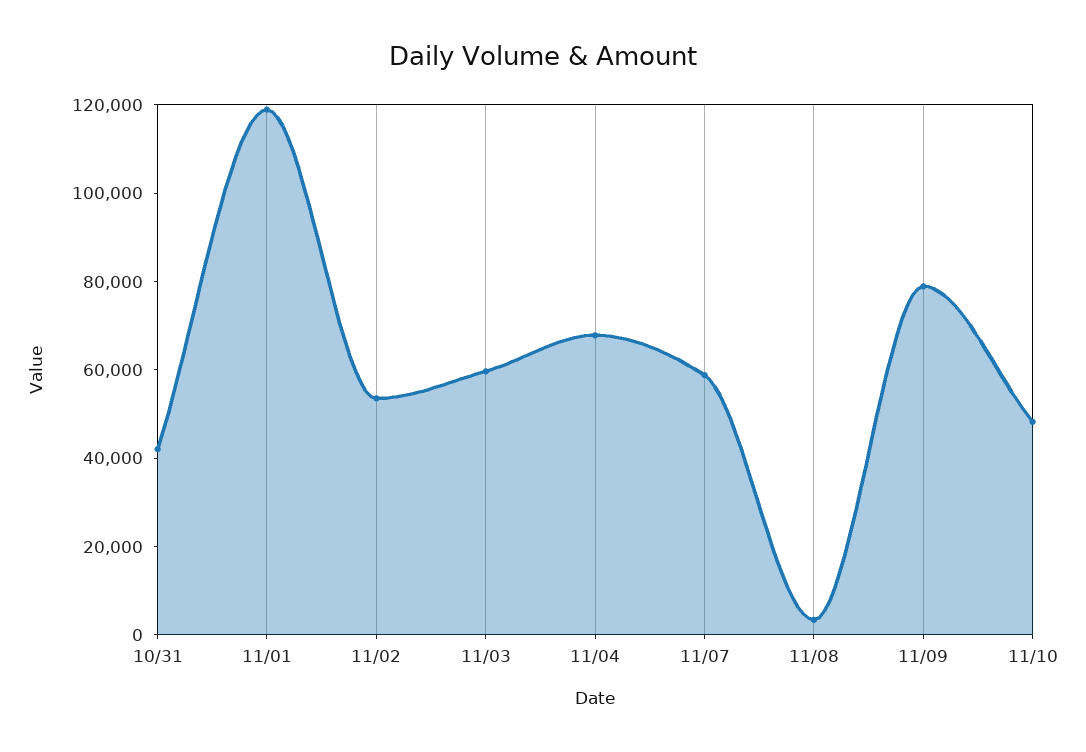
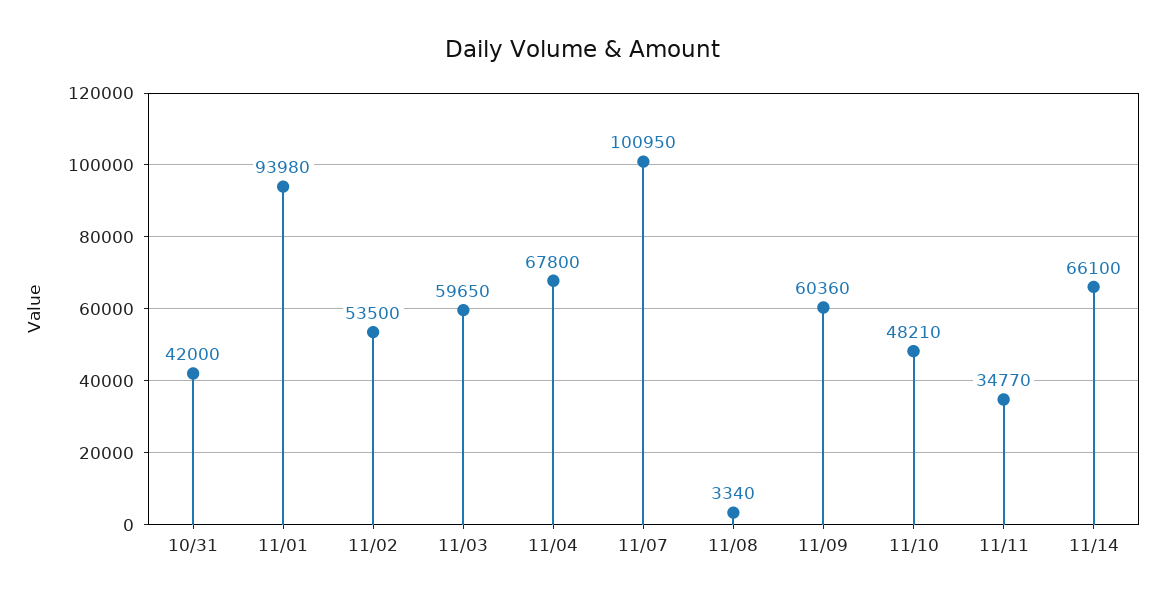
11/01: 120000 -> 93980
11/07: 60000 -> 100950
11/09: 80000 -> 60360
11/11: none -> 34770
11/14: none -> 66100

